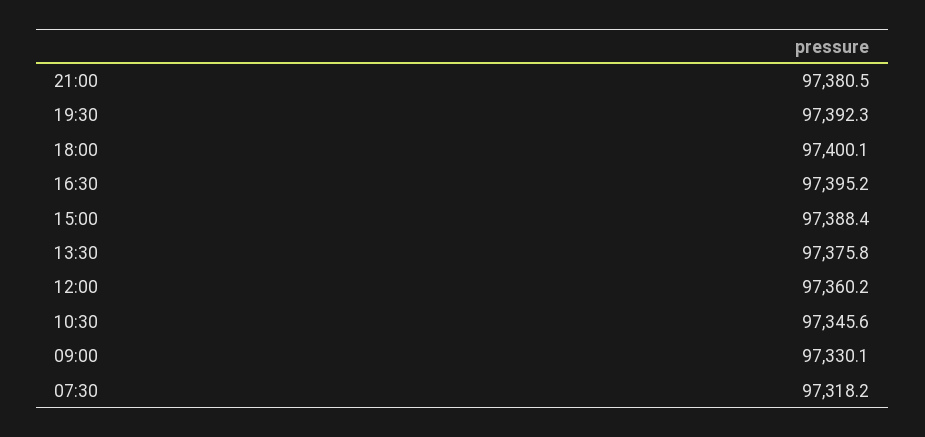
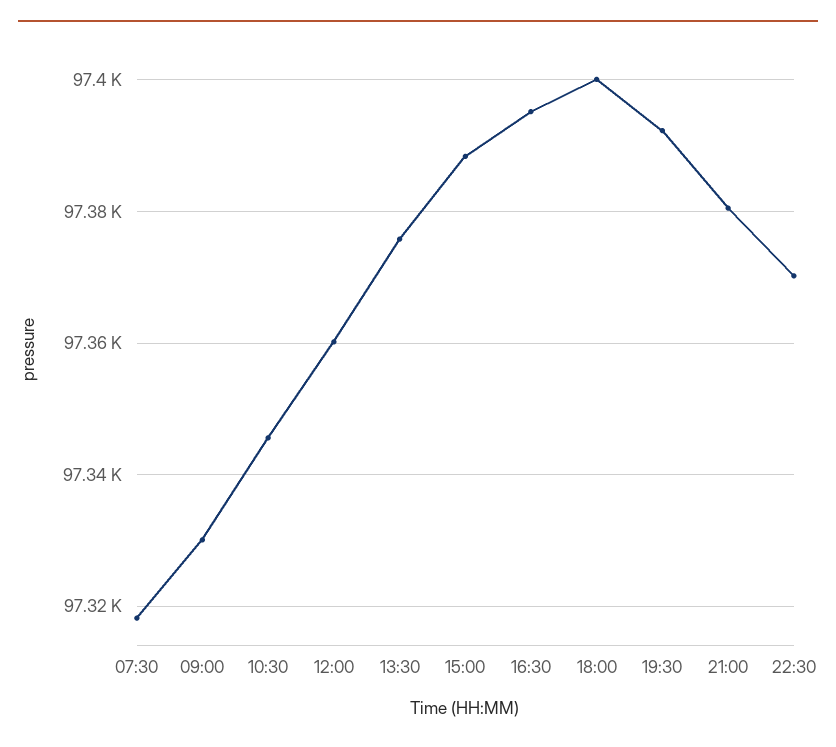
22:30: none -> 97370

